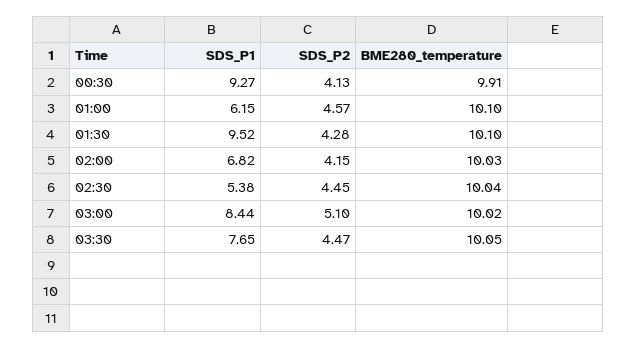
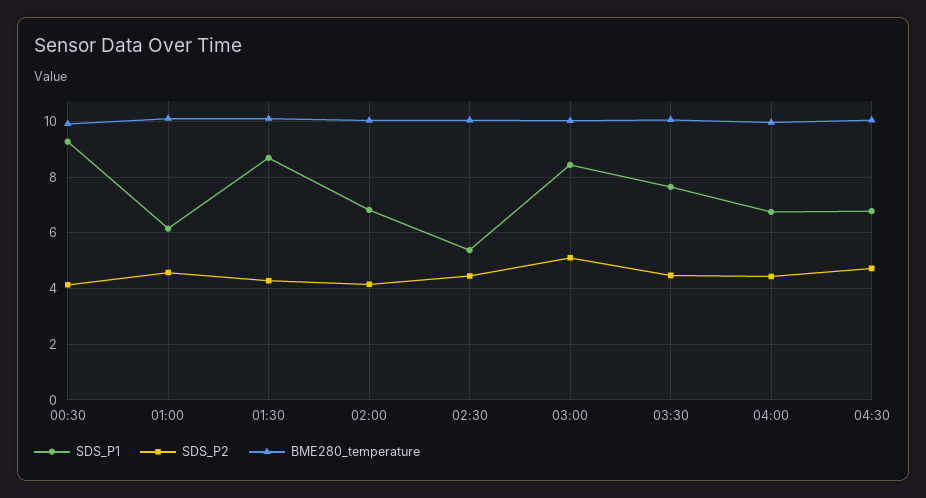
SDS_P1, 01:30: 9.52 -> 8.75
SDS_P1, 04:00: none -> 6.75
SDS_P2, 04:00: none -> 4.5
BME280_temperature, 04:00: none -> 10
SDS_P1, 04:30: none -> 6.75
SDS_P2, 04:30: none -> 4.75
BME280_temperature, 04:30: none -> 10

